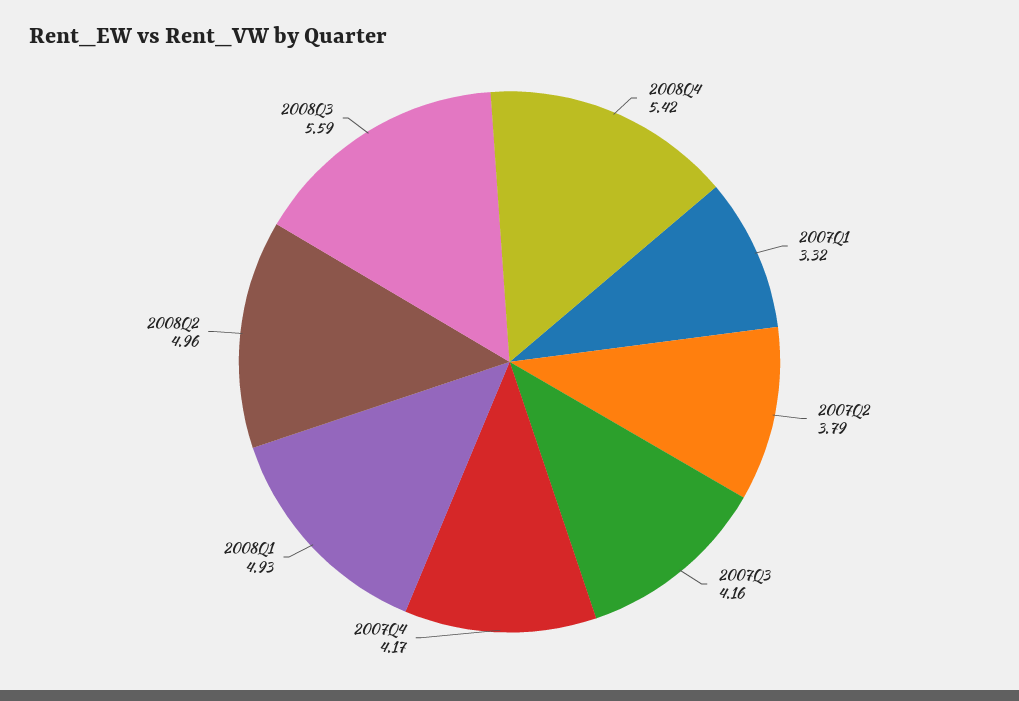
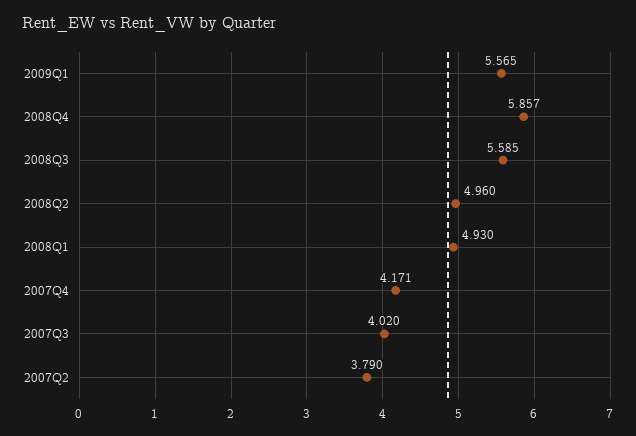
2008Q4: 5.42 -> 5.857
2007Q1: 3.32 -> none
2007Q3: 4.16 -> 4.02
2009Q1: none -> 5.565

